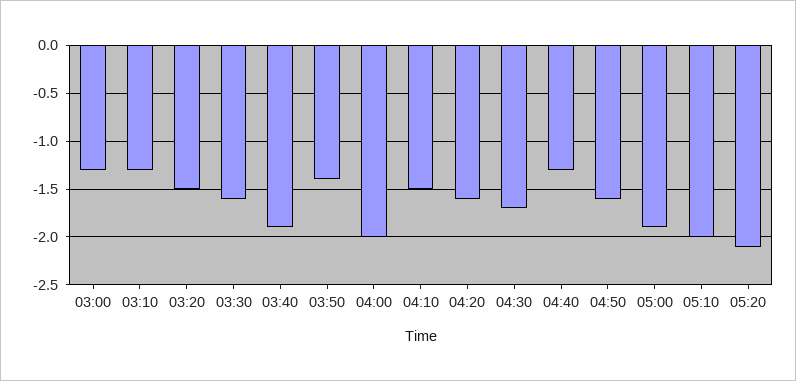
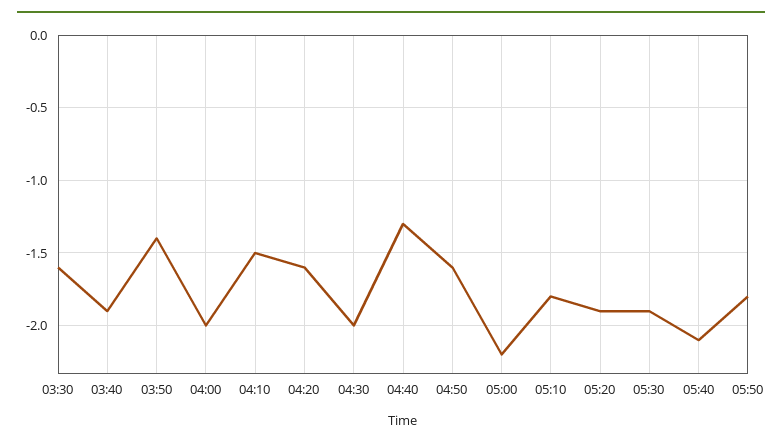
03:00: -1.3 -> none
03:10: -1.3 -> none
03:20: -1.5 -> none
04:30: -1.7 -> -2
05:00: -1.9 -> -2.2
05:10: -2 -> -1.8
05:20: -2.1 -> -1.9
05:30: none -> -1.9
05:40: none -> -2.1
05:50: none -> -1.8

